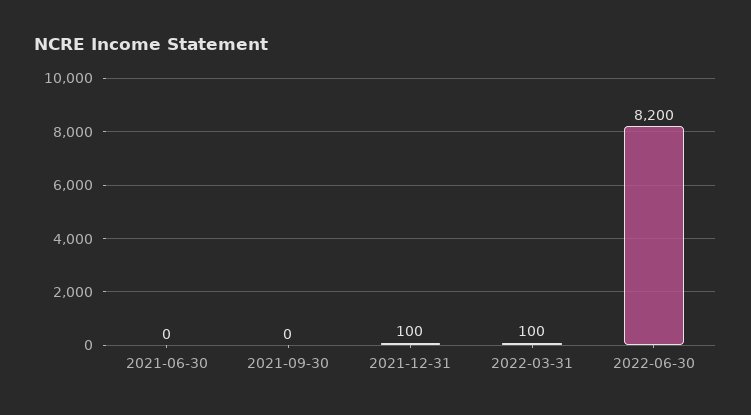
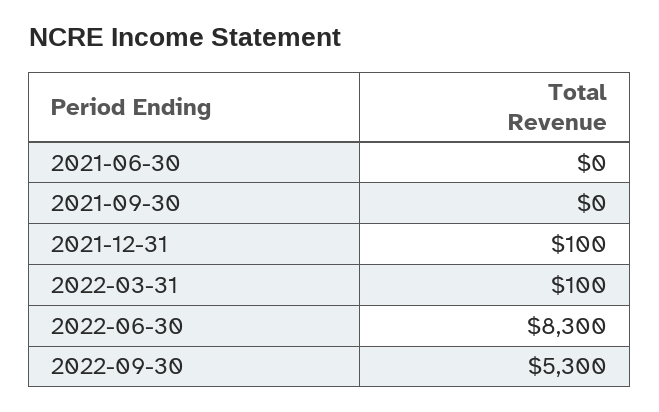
2022-06-30: 8200 -> 8300
2022-09-30: none -> 5300

